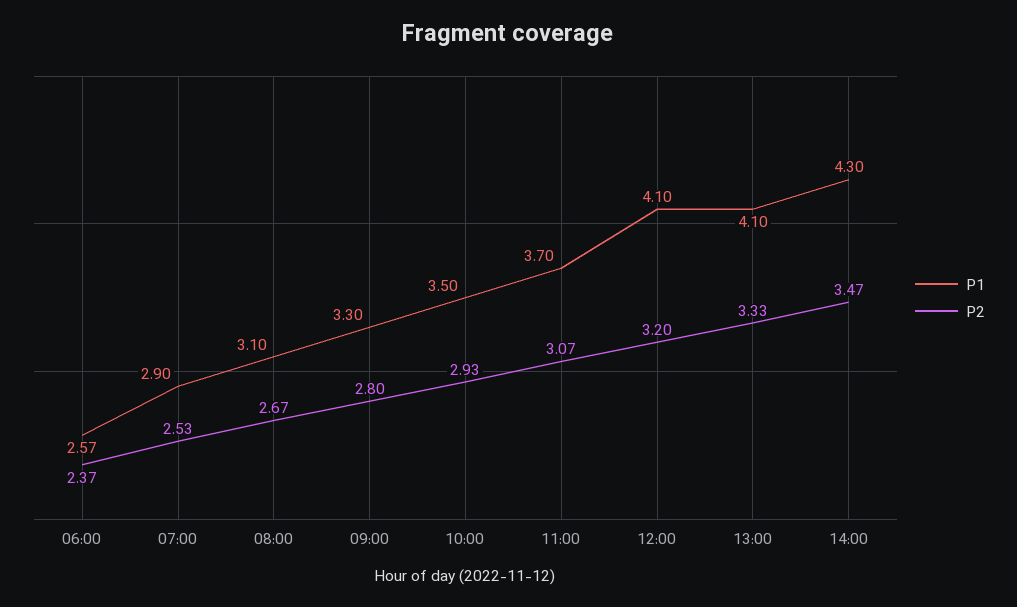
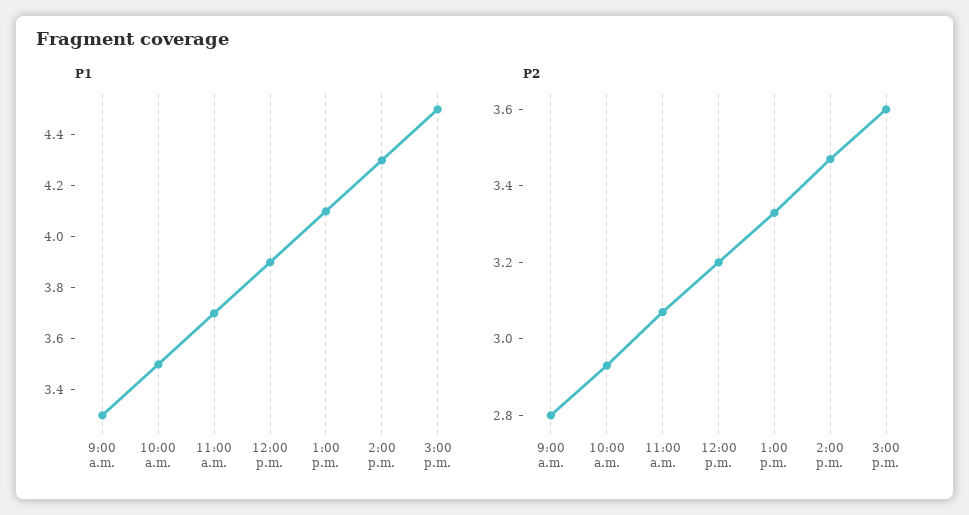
P1, 06:00: 2.57 -> none
P2, 06:00: 2.37 -> none
P1, 07:00: 2.9 -> none
P2, 07:00: 2.53 -> none
P1, 08:00: 3.1 -> none
P2, 08:00: 2.67 -> none
P1, 12:00: 4.1 -> 3.9
P1, 3:00 p.m.: none -> 4.5
P2, 3:00 p.m.: none -> 3.6

